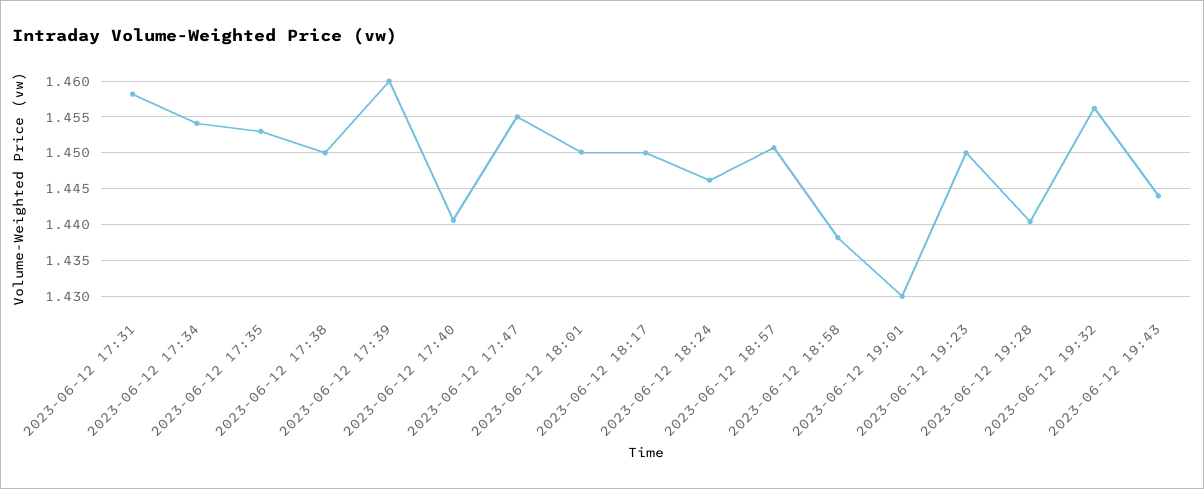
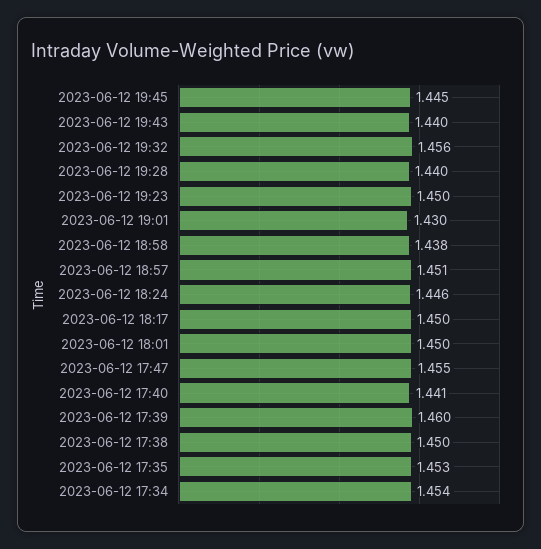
2023-06-12 17:31: 1.458 -> none
2023-06-12 19:43: 1.444 -> 1.44
2023-06-12 19:45: none -> 1.445

